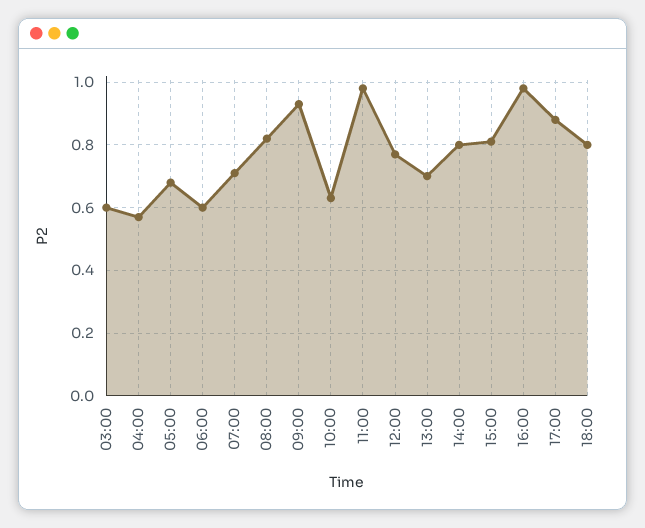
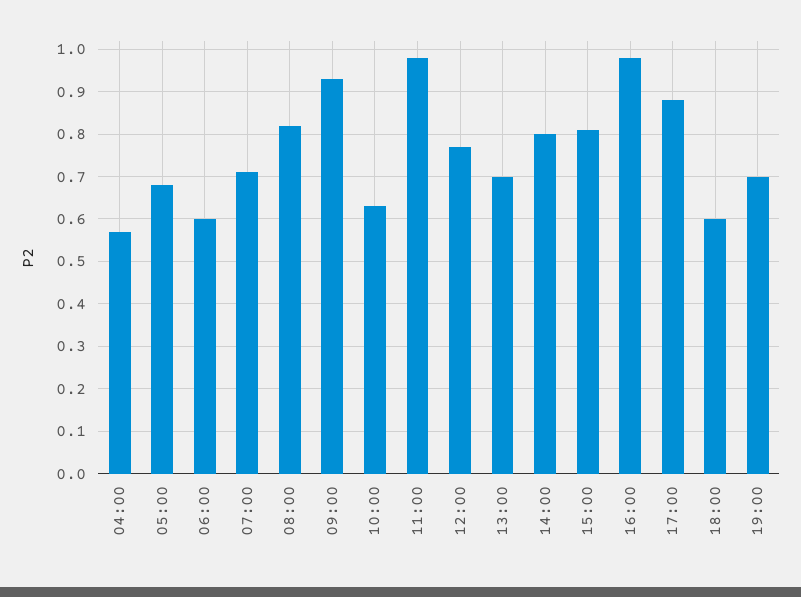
03:00: 0.6 -> none
18:00: 0.8 -> 0.6
19:00: none -> 0.7

